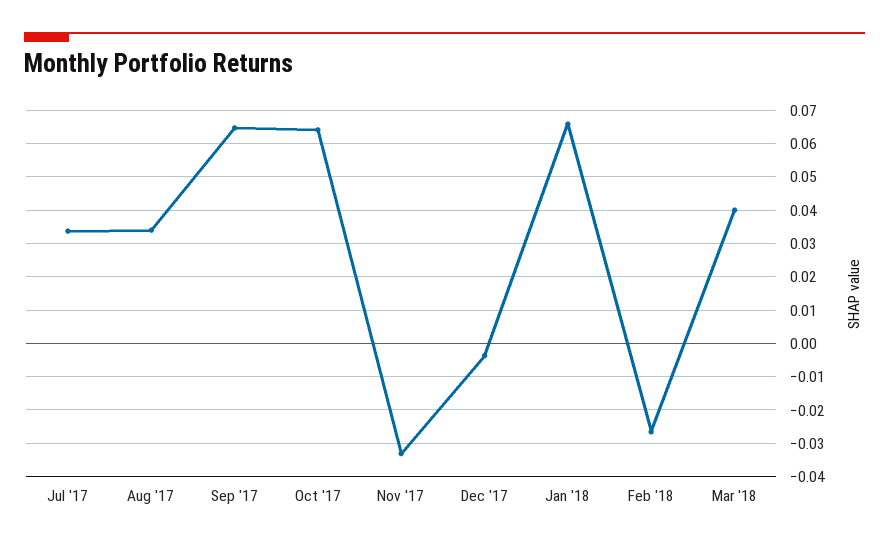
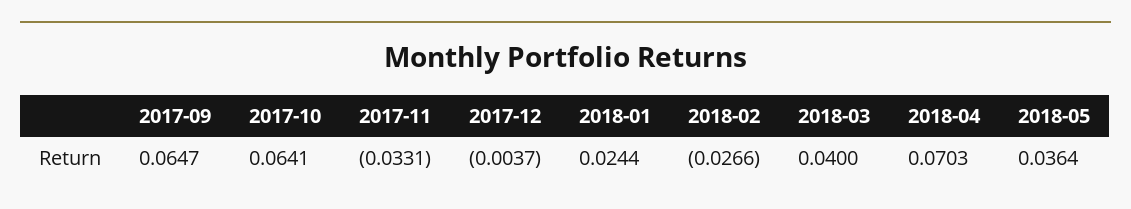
Jul '17: 0.034 -> none
Aug '17: 0.034 -> none
Jan '18: 0.066 -> 0.0244
2018-04: none -> 0.0703
2018-05: none -> 0.0364

